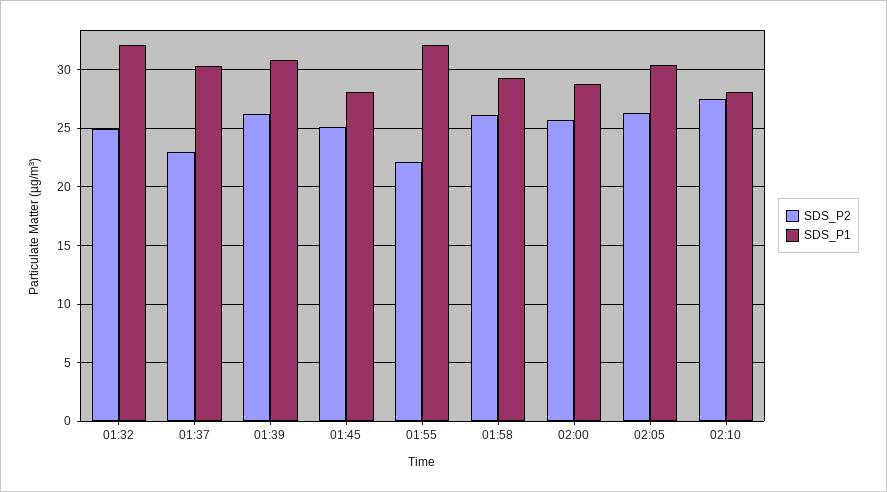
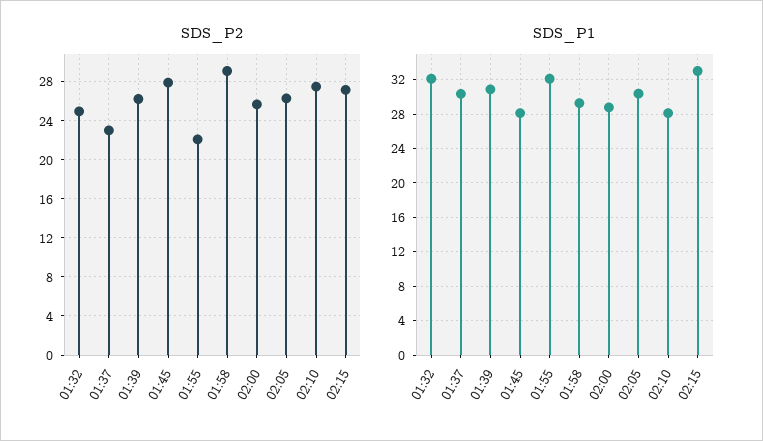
SDS_P2, 01:45: 25 -> 28
SDS_P2, 01:58: 26 -> 29
SDS_P2, 02:15: none -> 27
SDS_P1, 02:15: none -> 33

